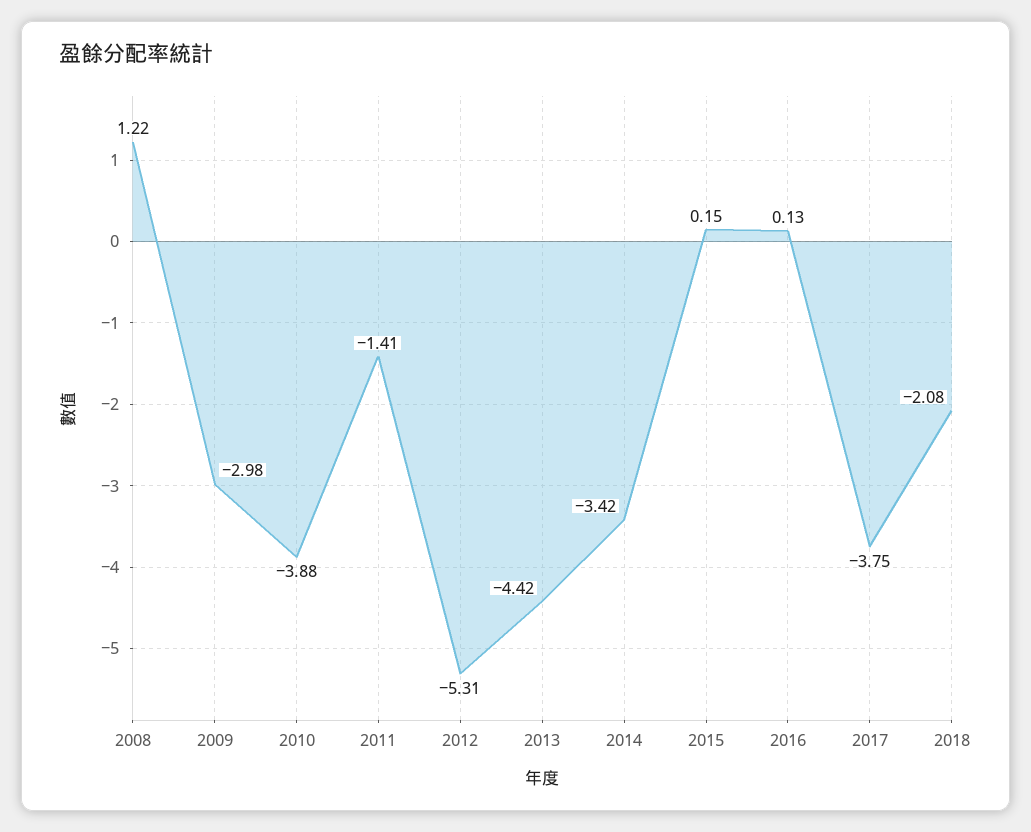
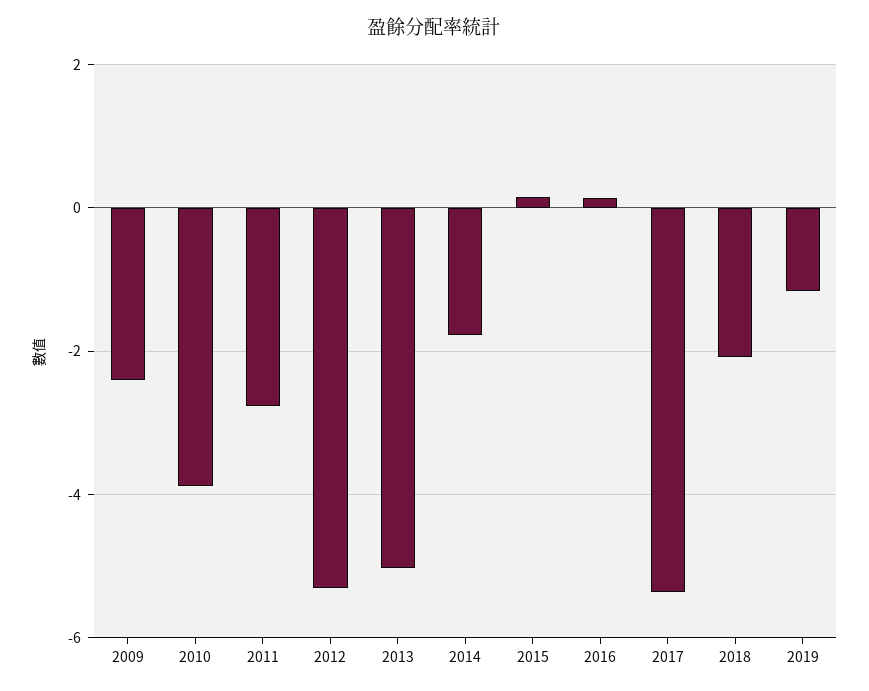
2008: 1.22 -> none
2009: -2.98 -> -2.4
2011: -1.41 -> -2.8
2013: -4.42 -> -5
2014: -3.42 -> -1.8
2017: -3.75 -> -5.4
2019: none -> -1.2

